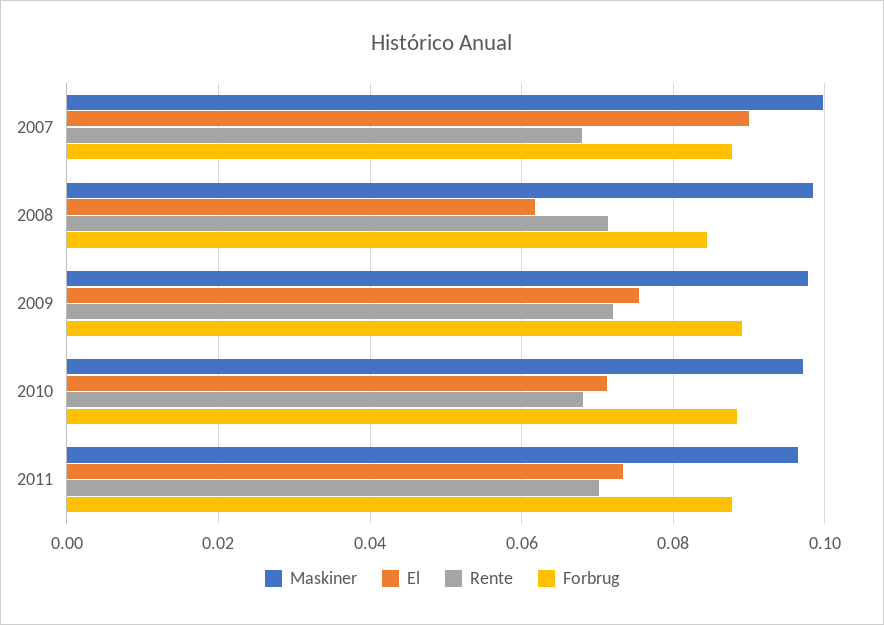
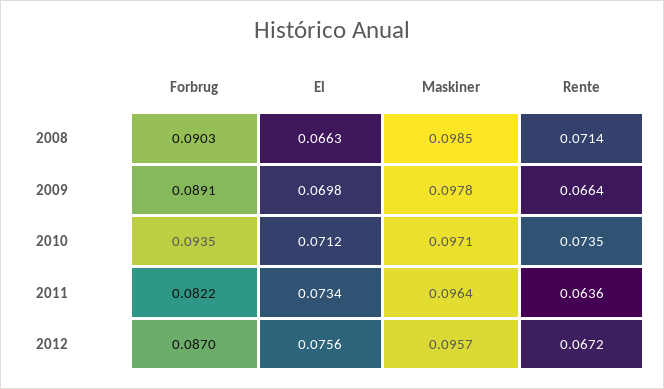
Maskiner, 2007: 0.1 -> none
El, 2007: 0.09 -> none
Rente, 2007: 0.068 -> none
Forbrug, 2007: 0.088 -> none
El, 2008: 0.062 -> 0.0663
Forbrug, 2008: 0.084 -> 0.0903
El, 2009: 0.076 -> 0.0698
Rente, 2009: 0.072 -> 0.0664
Rente, 2010: 0.068 -> 0.0735
Forbrug, 2010: 0.088 -> 0.0935
Rente, 2011: 0.07 -> 0.0636
Forbrug, 2011: 0.088 -> 0.0822
Forbrug, 2012: none -> 0.087
El, 2012: none -> 0.0756
Maskiner, 2012: none -> 0.0957
Rente, 2012: none -> 0.0672

